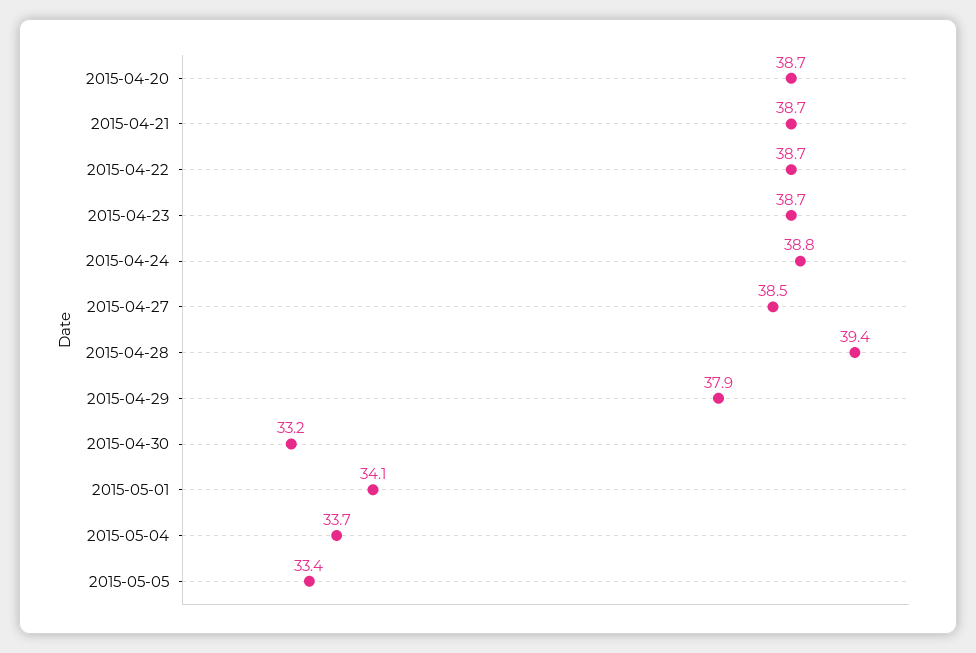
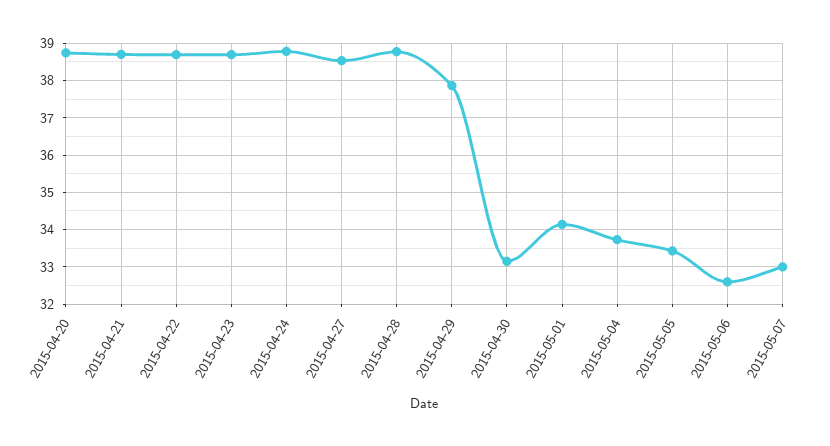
2015-04-28: 39.4 -> 38.8
2015-05-06: none -> 32.6
2015-05-07: none -> 33

